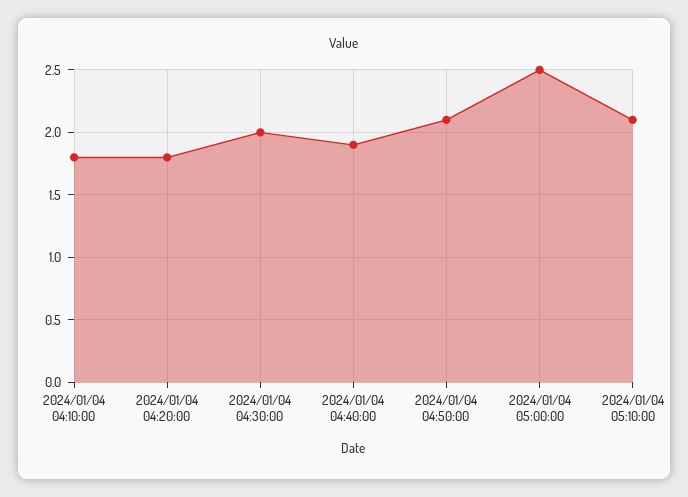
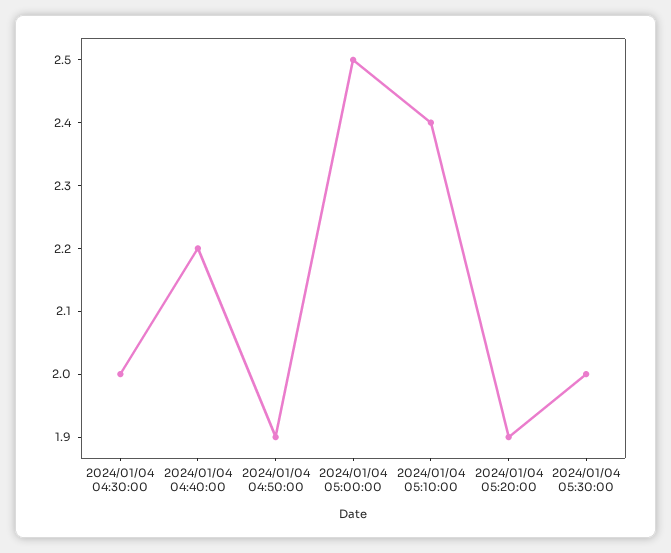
2024/01/04 04:10:00: 1.8 -> none
2024/01/04 04:20:00: 1.8 -> none
2024/01/04 04:40:00: 1.9 -> 2.2
2024/01/04 04:50:00: 2.1 -> 1.9
2024/01/04 05:10:00: 2.1 -> 2.4
2024/01/04 05:20:00: none -> 1.9
2024/01/04 05:30:00: none -> 2

